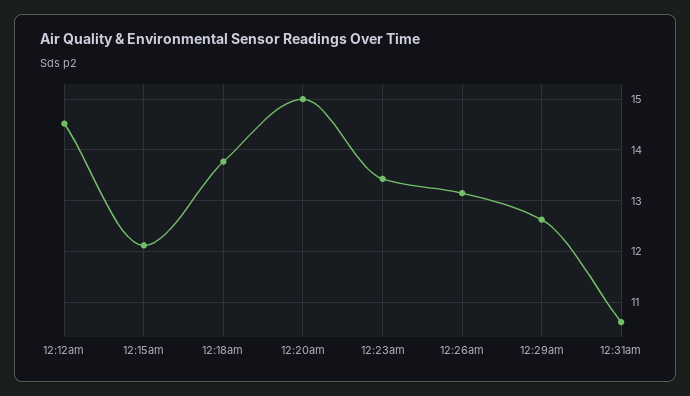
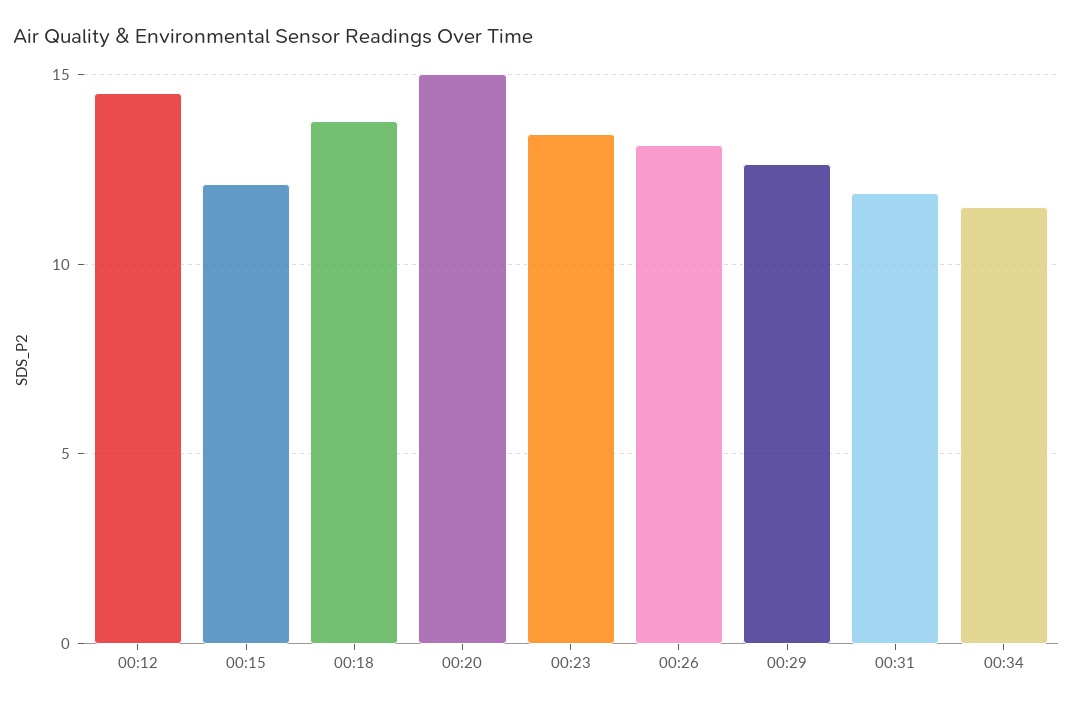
12:31am: 10.6 -> 12
00:34: none -> 11.5

